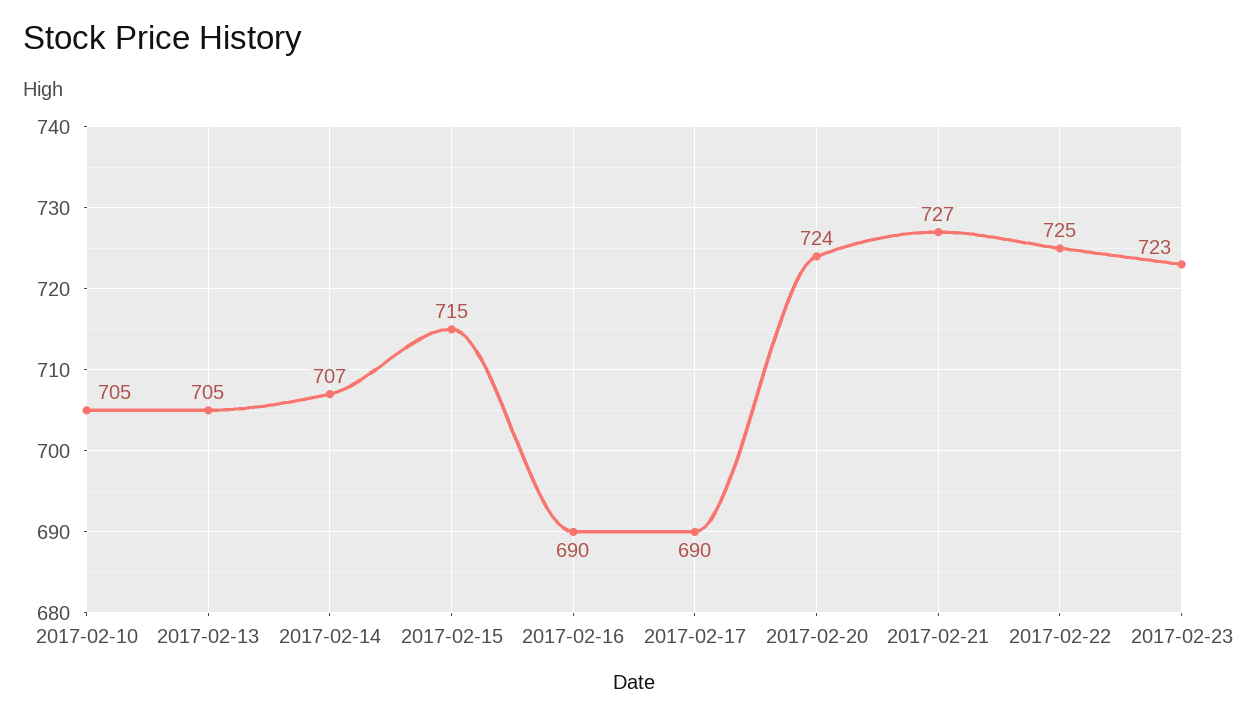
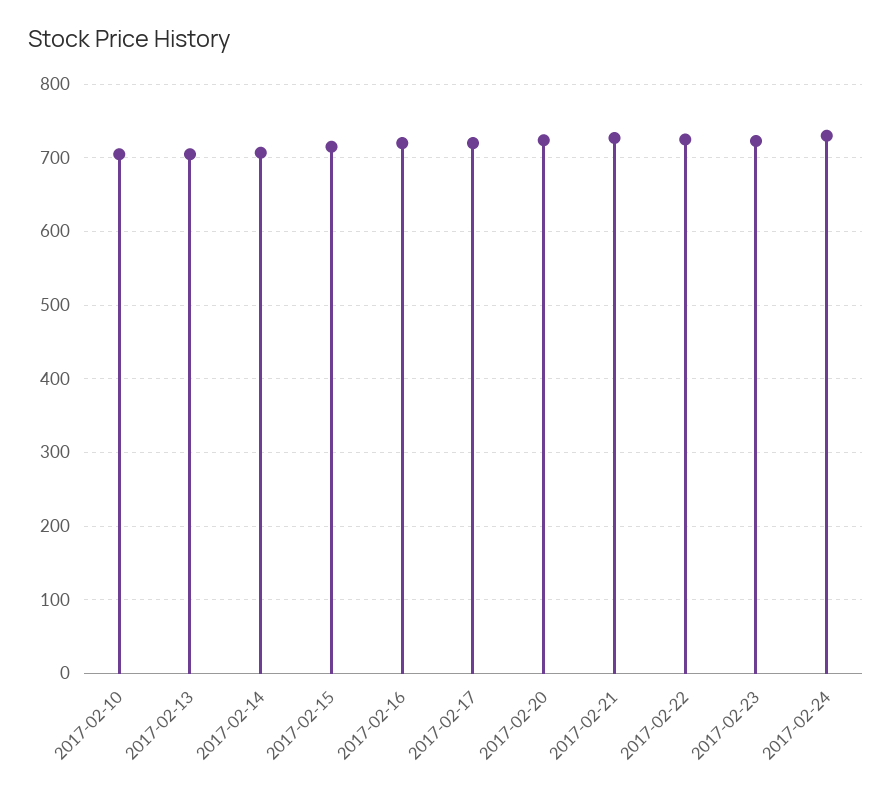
2017-02-16: 690 -> 720
2017-02-17: 690 -> 720
2017-02-24: none -> 730

